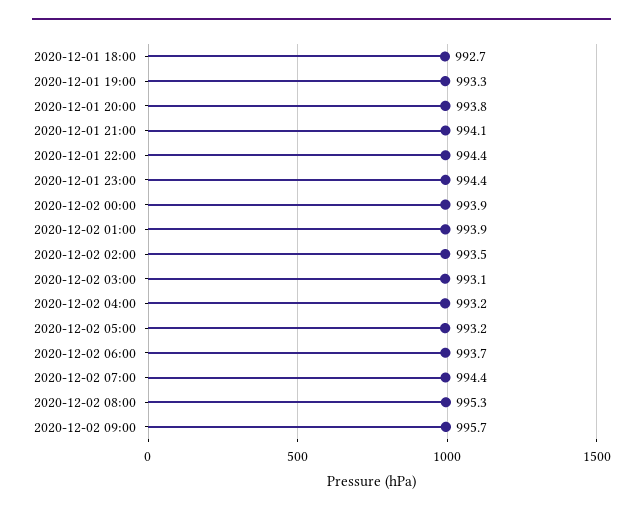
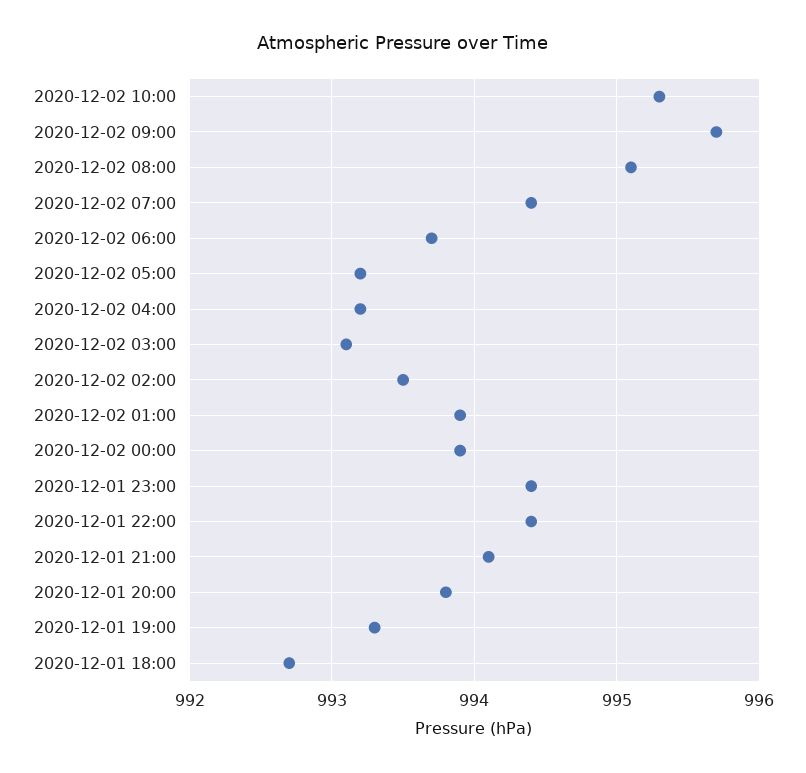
2020-12-02 08:00: 995.3 -> 995.1
2020-12-02 10:00: none -> 995.3

